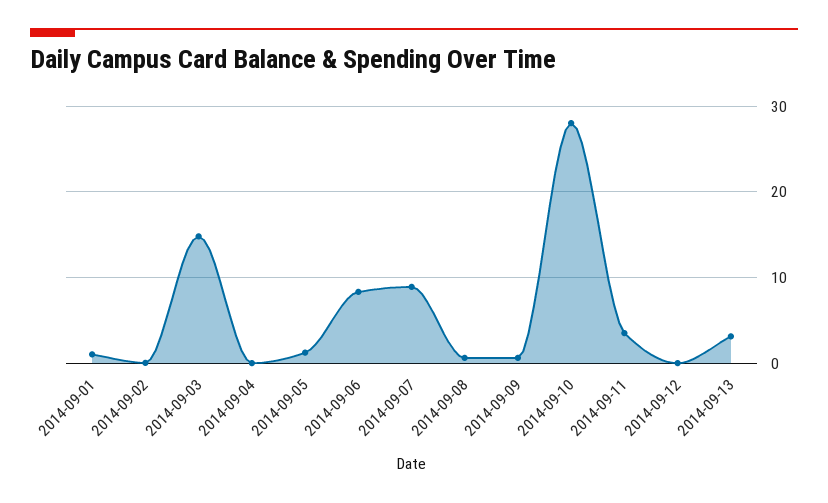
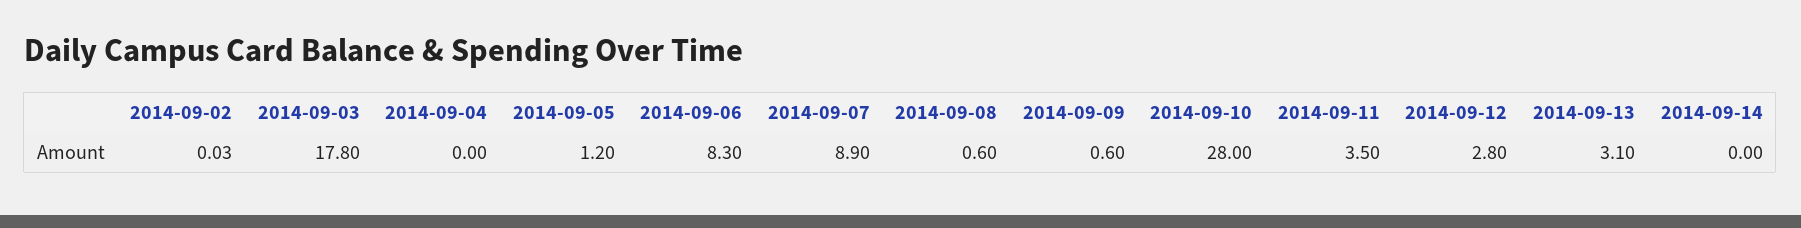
2014-09-01: 1 -> none
2014-09-03: 15 -> 17.8
2014-09-12: 0 -> 2.8
2014-09-14: none -> 0

